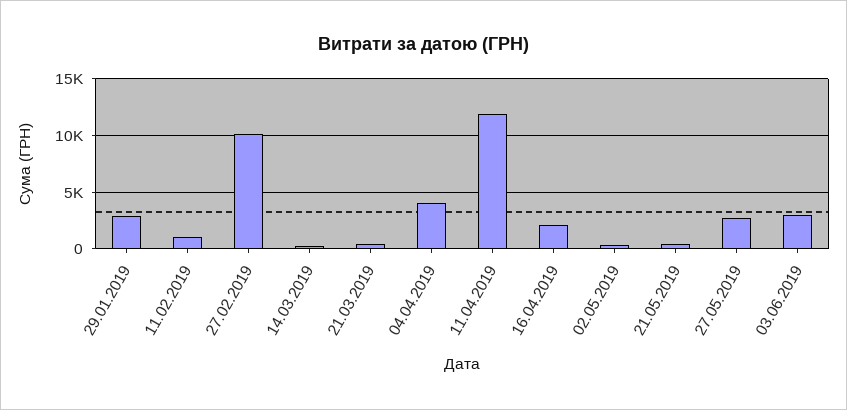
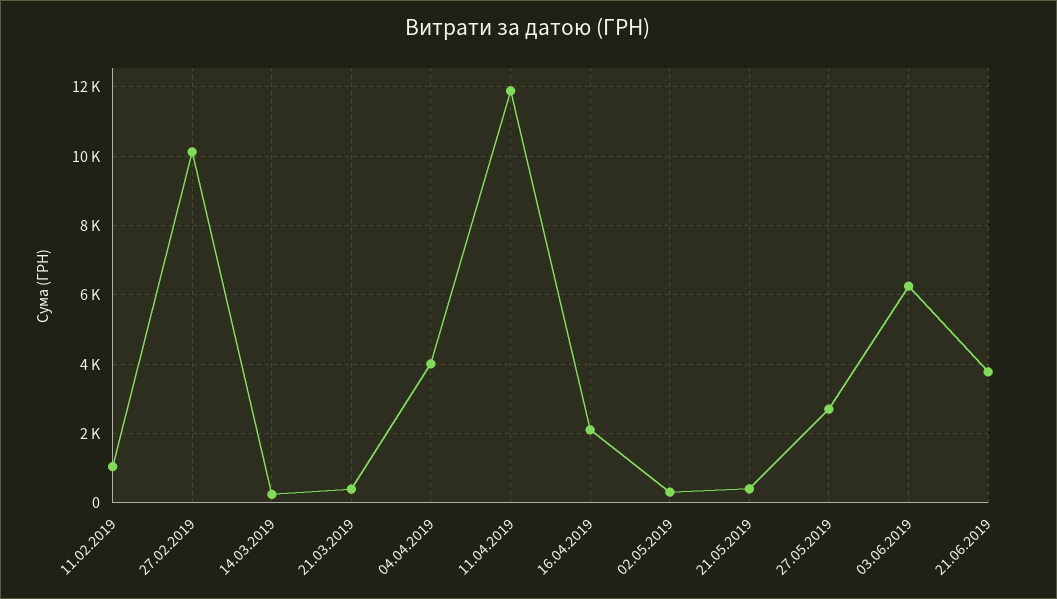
29.01.2019: 3000 -> none
03.06.2019: 3000 -> 6200
21.06.2019: none -> 3800

